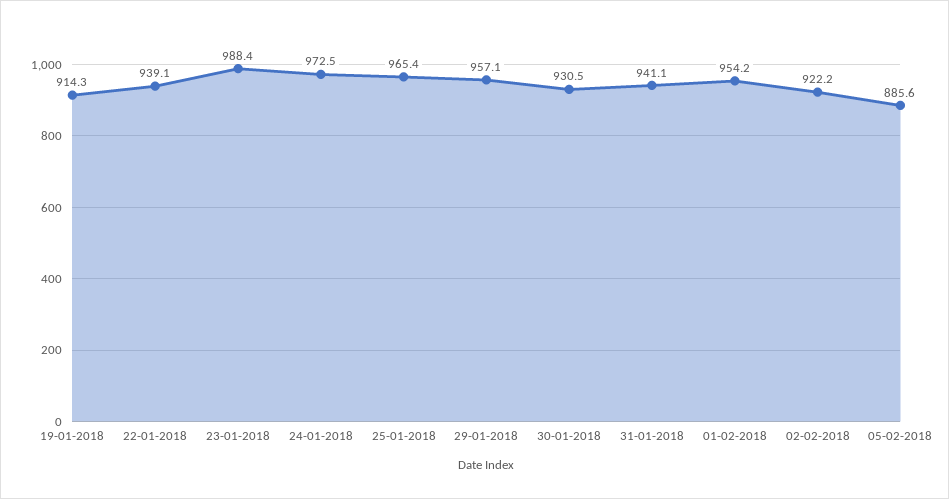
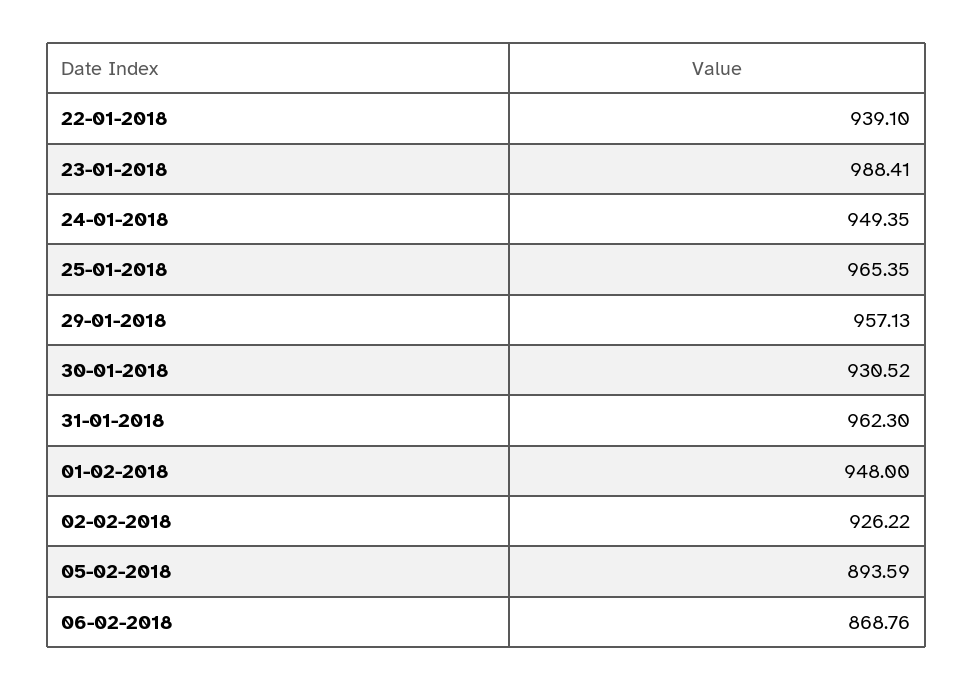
19-01-2018: 914.3 -> none
24-01-2018: 972.5 -> 949.35
31-01-2018: 941.1 -> 962.3
01-02-2018: 954.2 -> 948
02-02-2018: 922.2 -> 926.22
05-02-2018: 885.6 -> 893.59
06-02-2018: none -> 868.76

